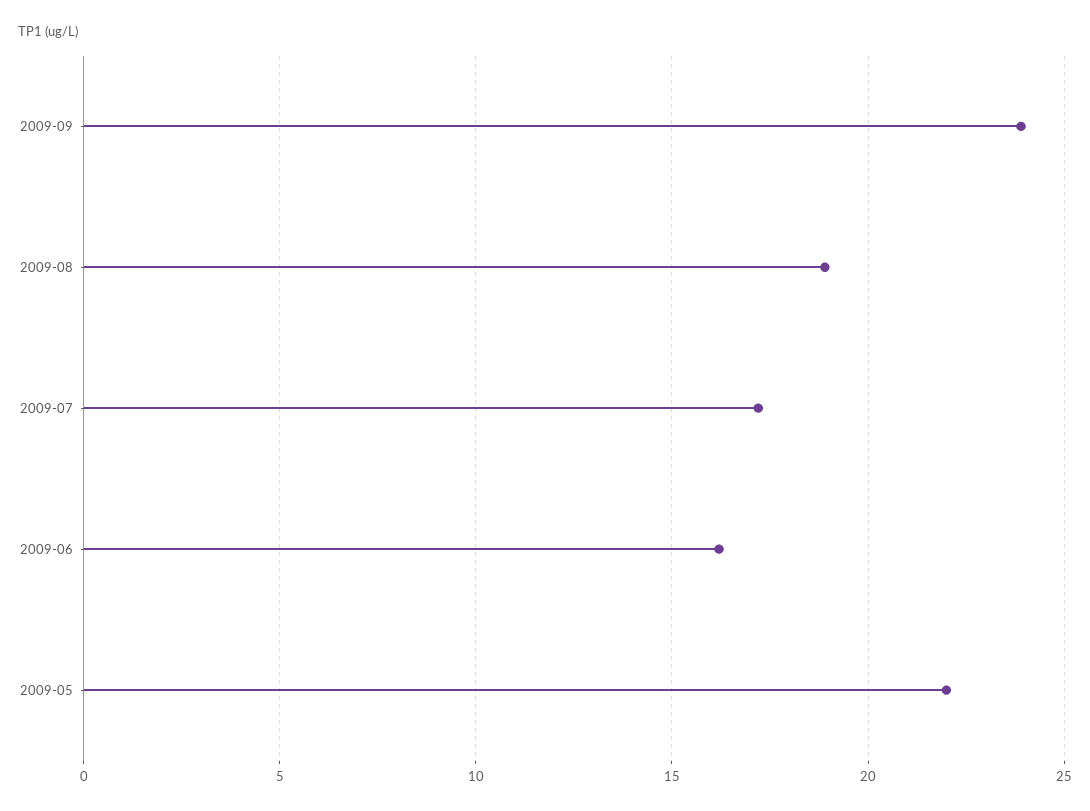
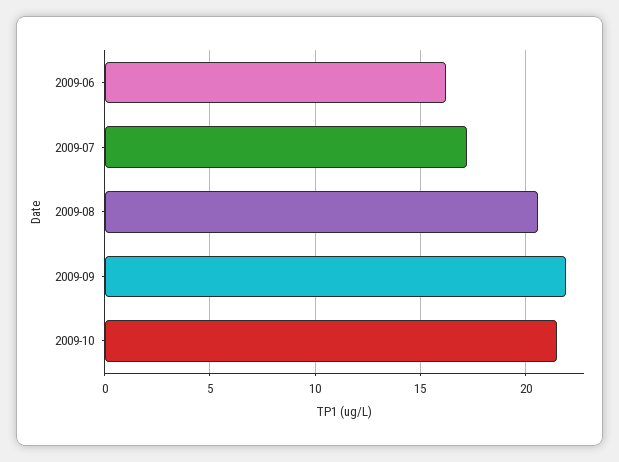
2009-09: 24 -> 22
2009-08: 19 -> 20.5
2009-05: 22 -> none
2009-10: none -> 21.5

